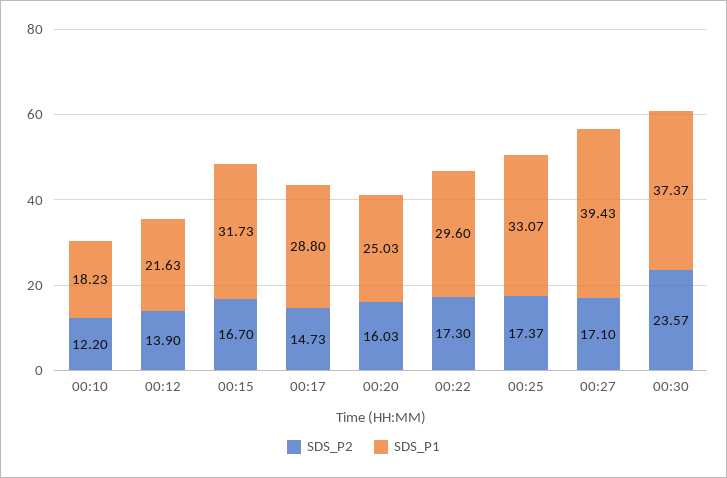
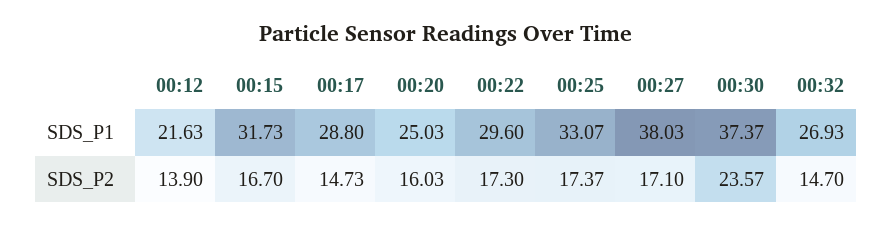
SDS_P2, 00:10: 12.2 -> none
SDS_P1, 00:10: 18.23 -> none
SDS_P1, 00:27: 39.43 -> 38.03
SDS_P1, 00:32: none -> 26.93
SDS_P2, 00:32: none -> 14.7

